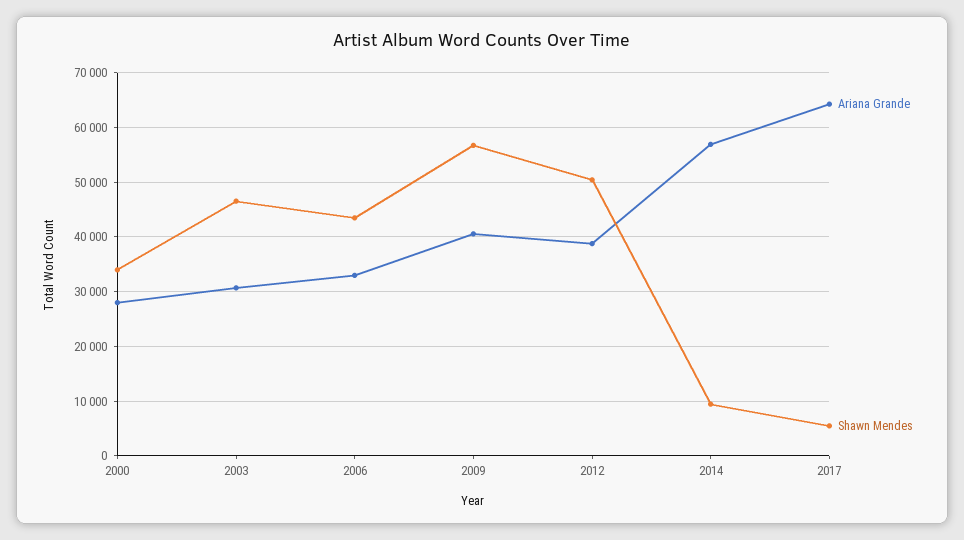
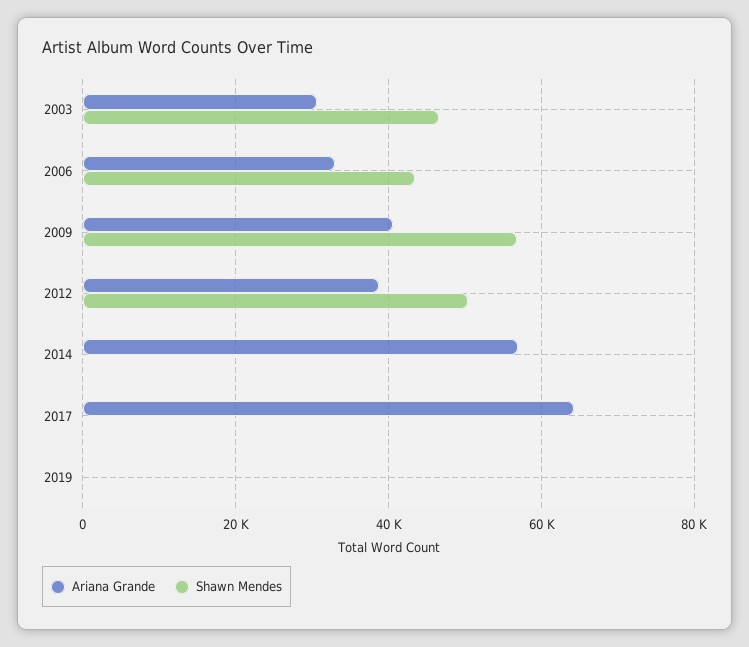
Ariana Grande, 2000: 28000 -> none
Shawn Mendes, 2000: 34000 -> none
Shawn Mendes, 2014: 10000 -> 0
Shawn Mendes, 2017: 6000 -> 0
Ariana Grande, 2019: none -> 0
Shawn Mendes, 2019: none -> 0

